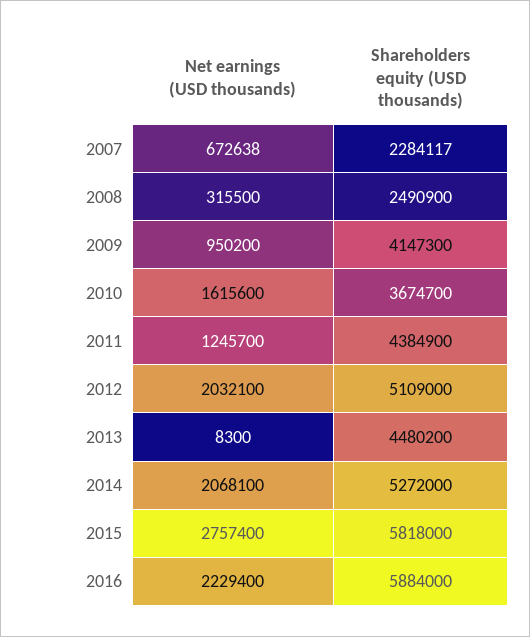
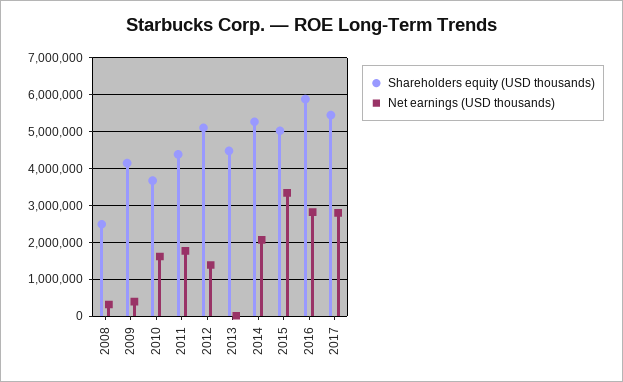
Net earnings (USD thousands), 2007: 672638 -> none
Shareholders equity (USD thousands), 2007: 2284117 -> none
Net earnings (USD thousands), 2009: 950200 -> 400000
Net earnings (USD thousands), 2011: 1245700 -> 1800000
Net earnings (USD thousands), 2012: 2032100 -> 1400000
Net earnings (USD thousands), 2015: 2757400 -> 3400000
Shareholders equity (USD thousands), 2015: 5818000 -> 5000000
Net earnings (USD thousands), 2016: 2229400 -> 2800000
Shareholders equity (USD thousands), 2017: none -> 5400000
Net earnings (USD thousands), 2017: none -> 2800000

